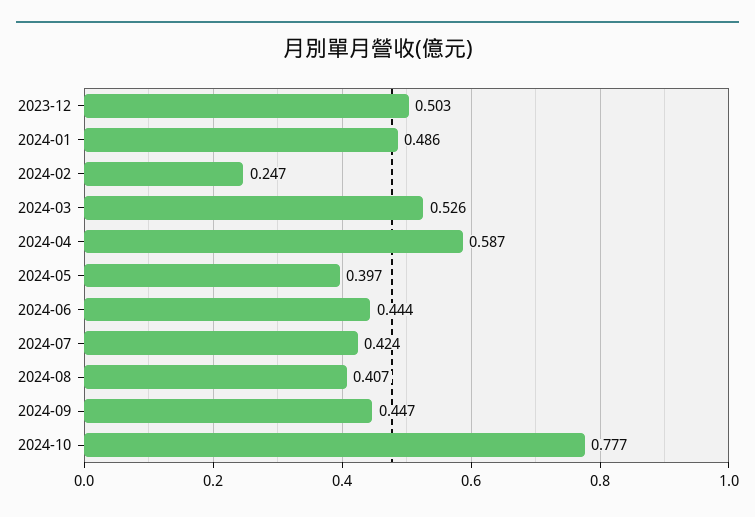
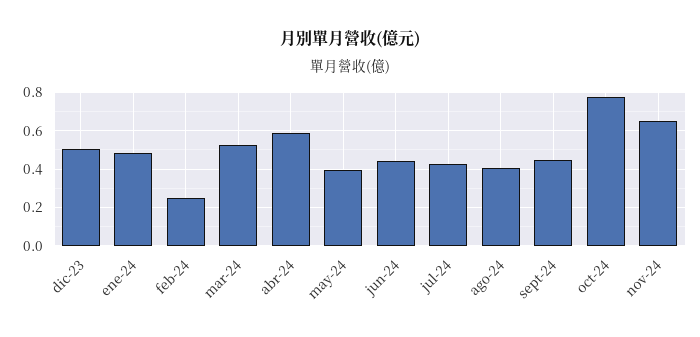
nov-24: none -> 0.65

